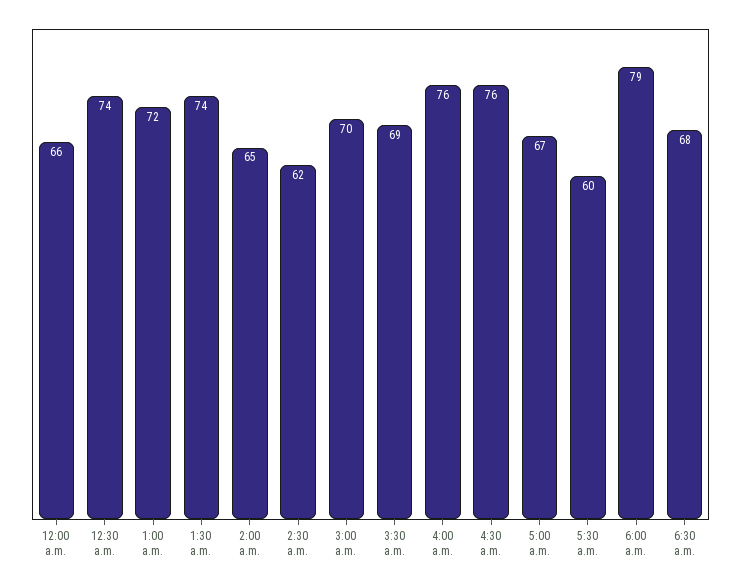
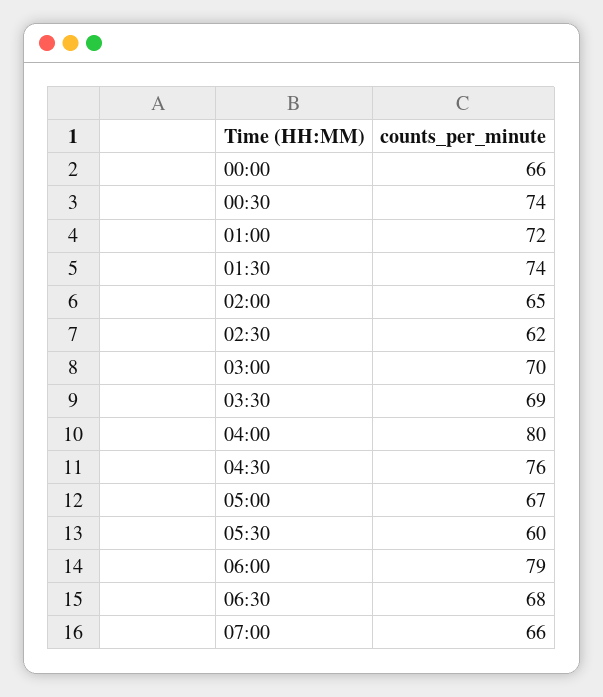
4:00 a.m.: 76 -> 80
07:00: none -> 66

